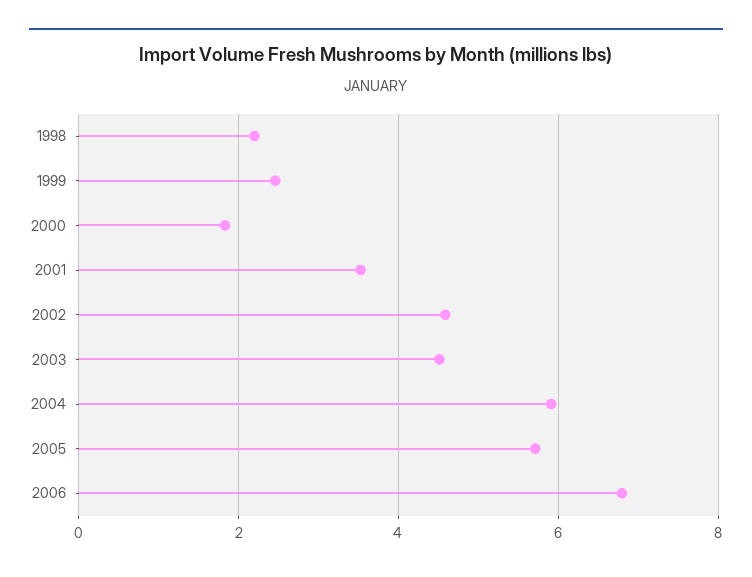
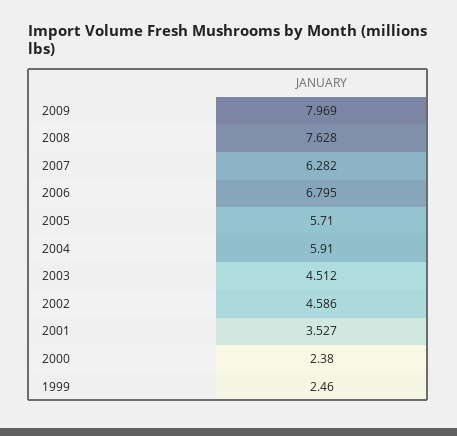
1998: 2.2 -> none
2000: 1.8 -> 2.38
2009: none -> 7.969
2008: none -> 7.628
2007: none -> 6.282

